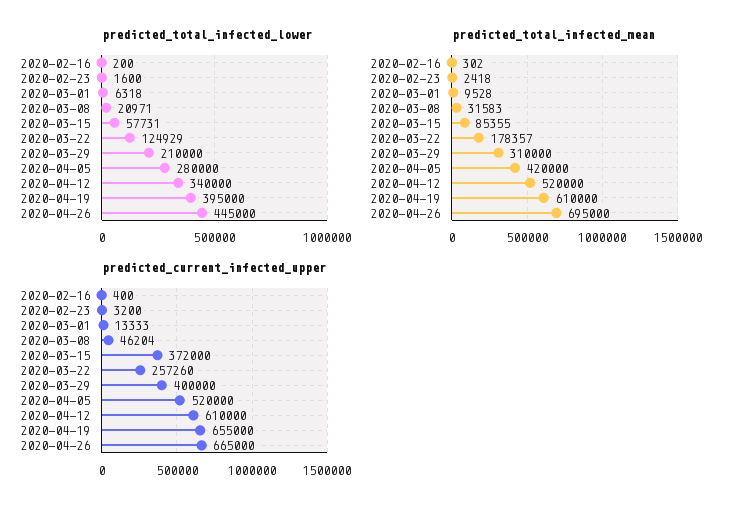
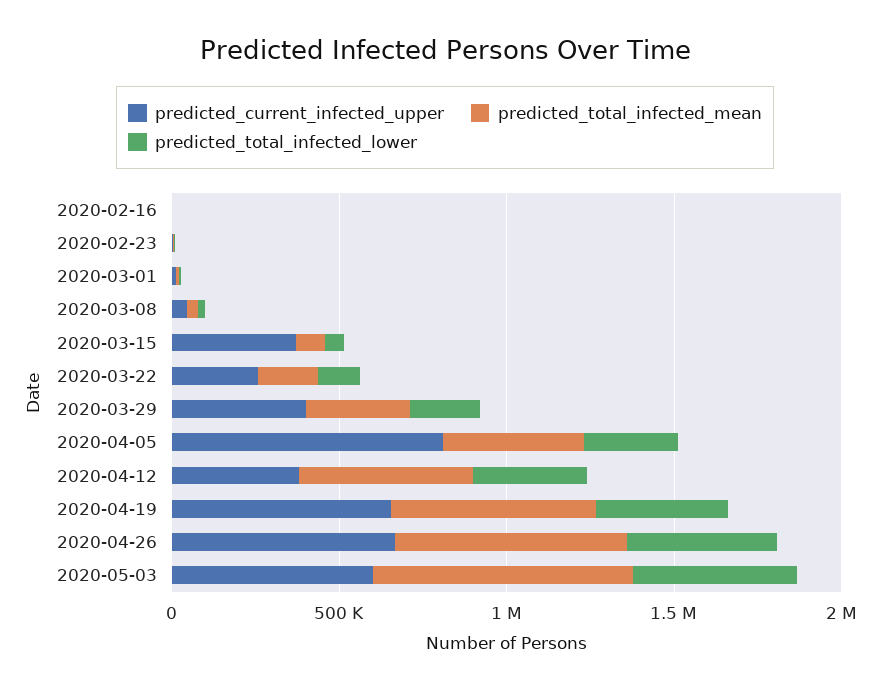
predicted_current_infected_upper, 2020-04-05: 520000 -> 800000
predicted_current_infected_upper, 2020-04-12: 610000 -> 400000
predicted_current_infected_upper, 2020-05-03: none -> 600000
predicted_total_infected_mean, 2020-05-03: none -> 800000
predicted_total_infected_lower, 2020-05-03: none -> 500000

